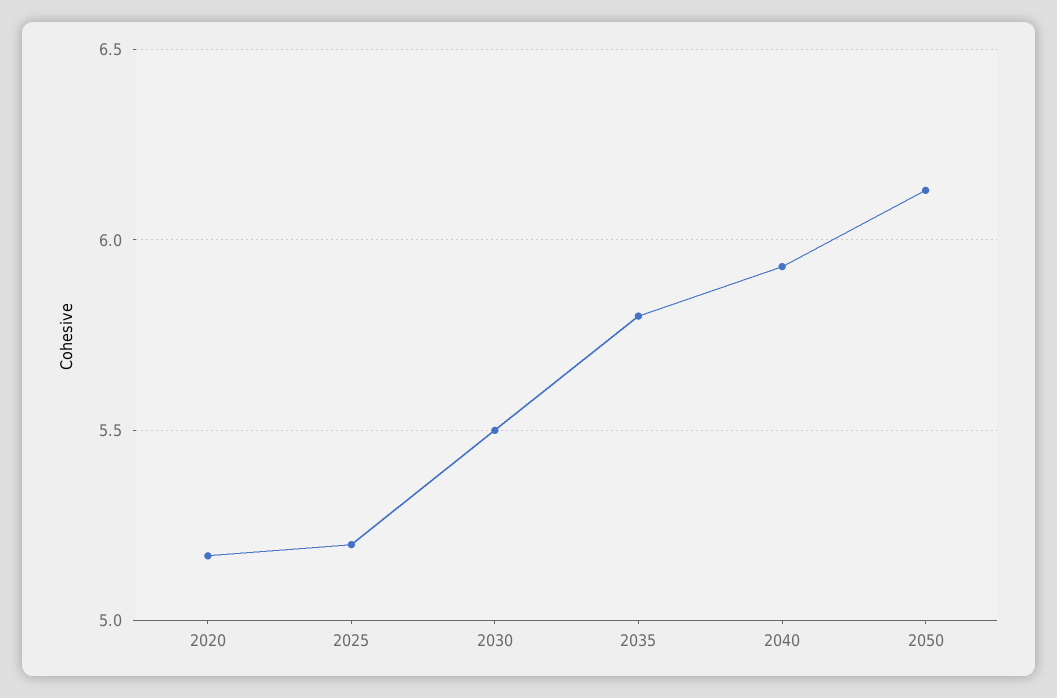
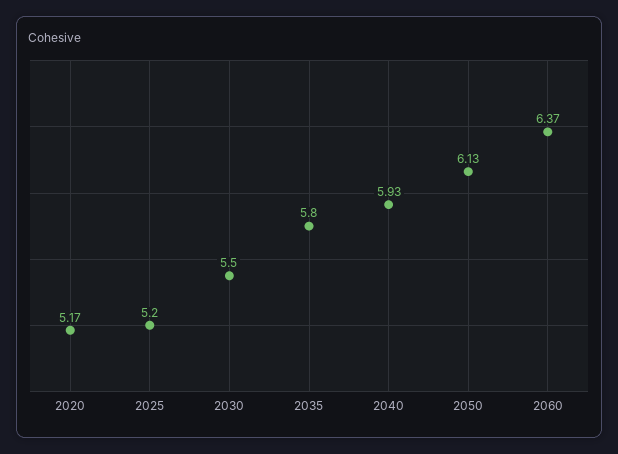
2060: none -> 6.37

